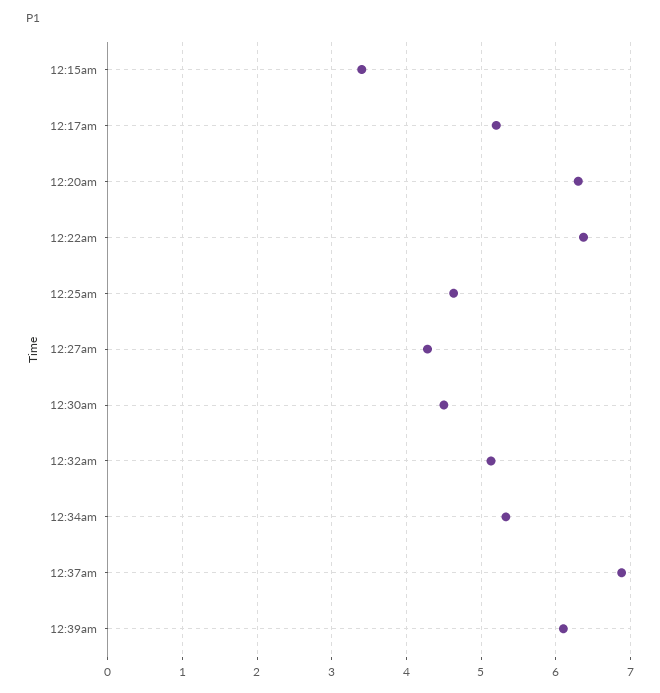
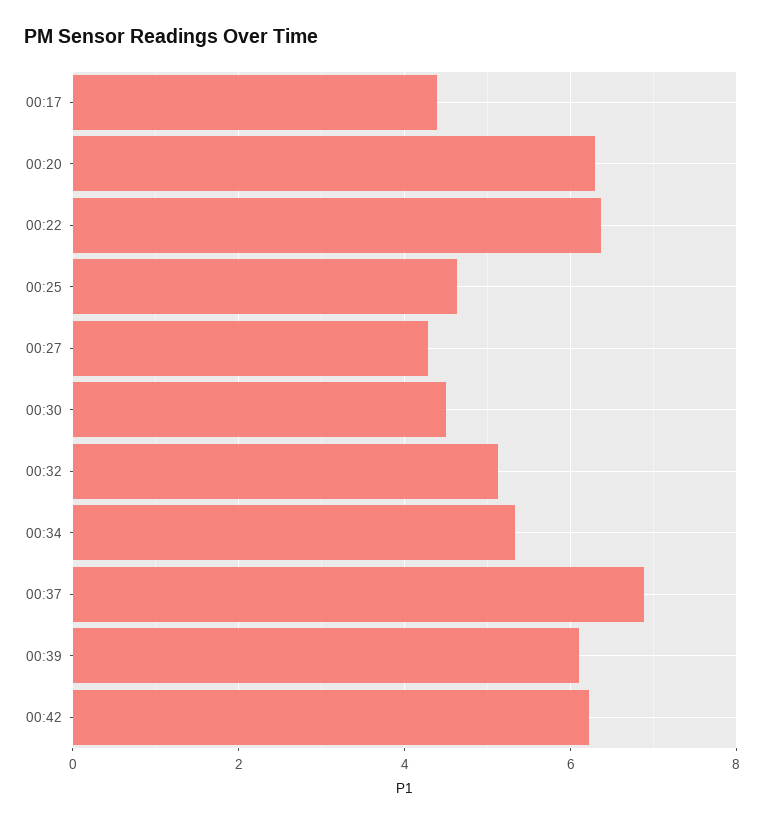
12:15am: 3.4 -> none
12:17am: 5.2 -> 4.4
00:42: none -> 6.2

